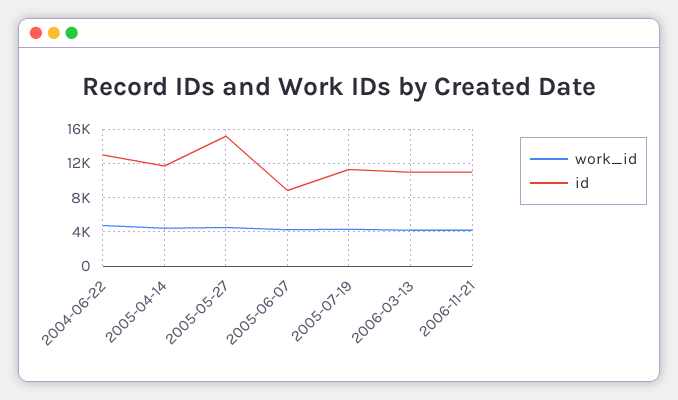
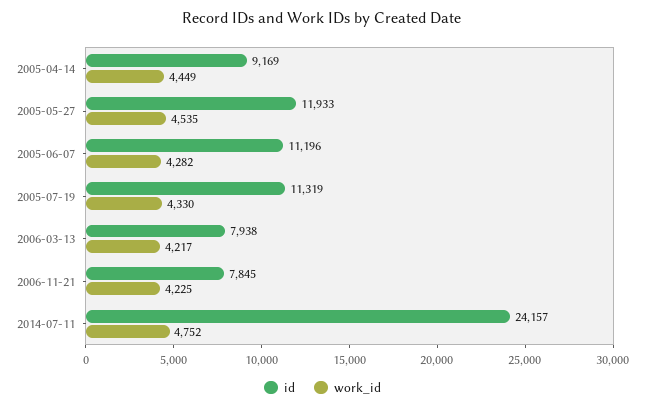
work_id, 2004-06-22: 5000 -> none
id, 2004-06-22: 13000 -> none
id, 2005-04-14: 12000 -> 9169
id, 2005-05-27: 15000 -> 11933
id, 2005-06-07: 9000 -> 11196
id, 2006-03-13: 11000 -> 7938
id, 2006-11-21: 11000 -> 7845
id, 2014-07-11: none -> 24157
work_id, 2014-07-11: none -> 4752

